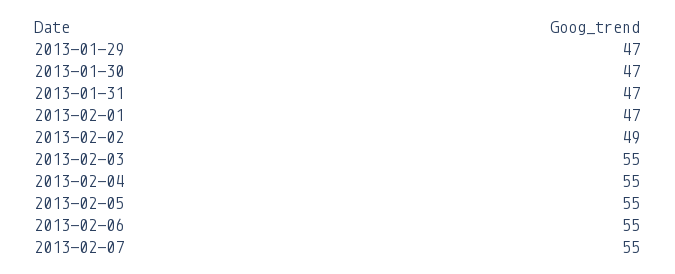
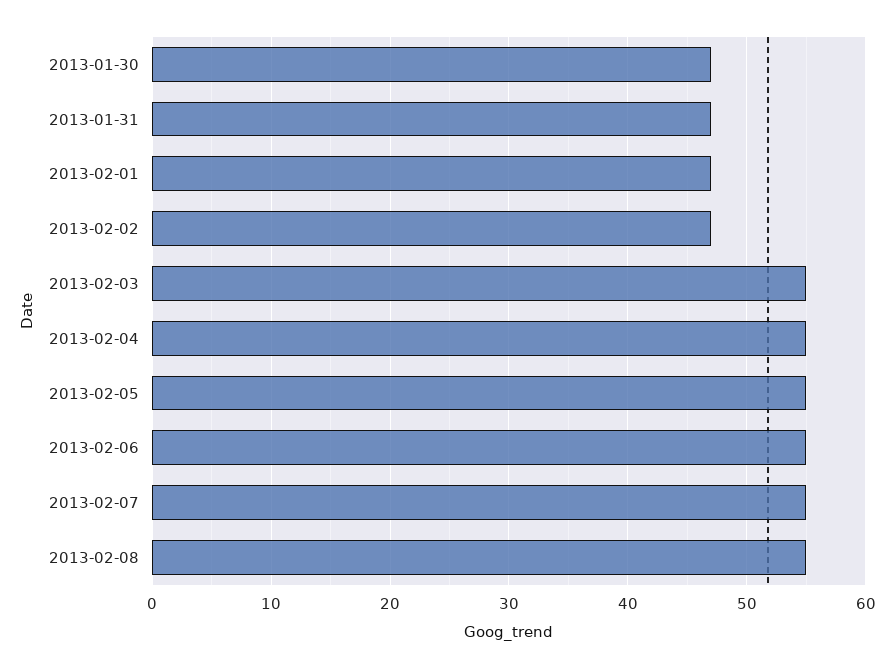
2013-01-29: 47 -> none
2013-02-02: 49 -> 47
2013-02-08: none -> 55

